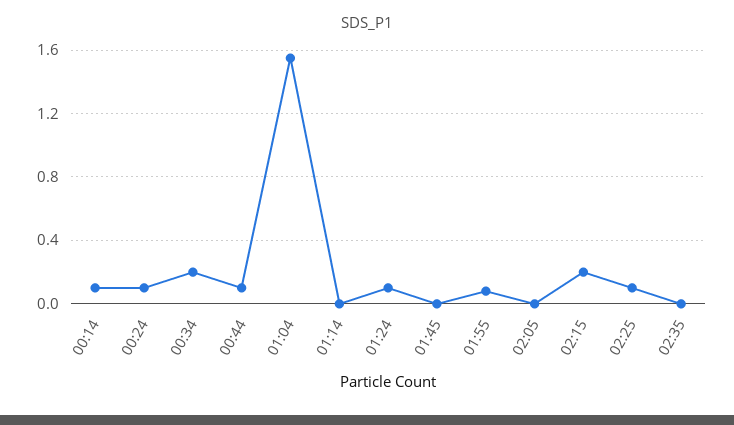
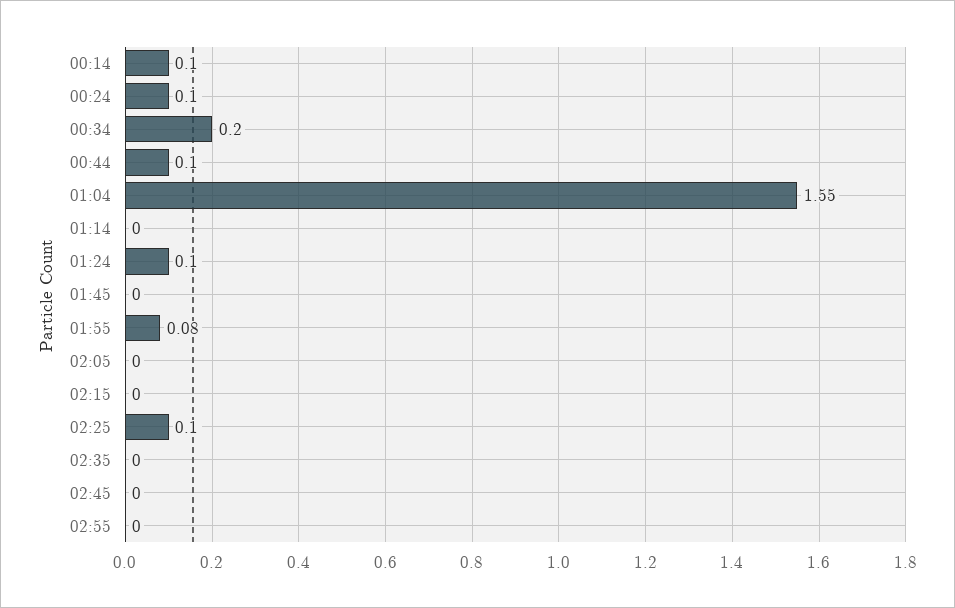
02:15: 0.2 -> 0
02:45: none -> 0
02:55: none -> 0

